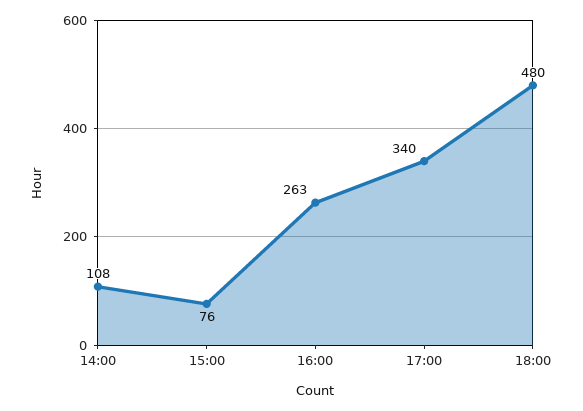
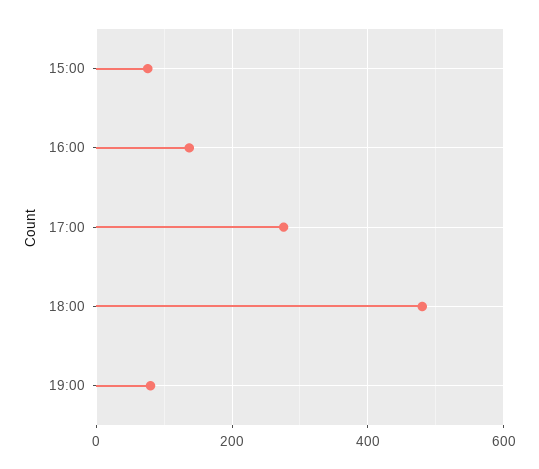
14:00: 108 -> none
16:00: 263 -> 140
17:00: 340 -> 280
19:00: none -> 80

